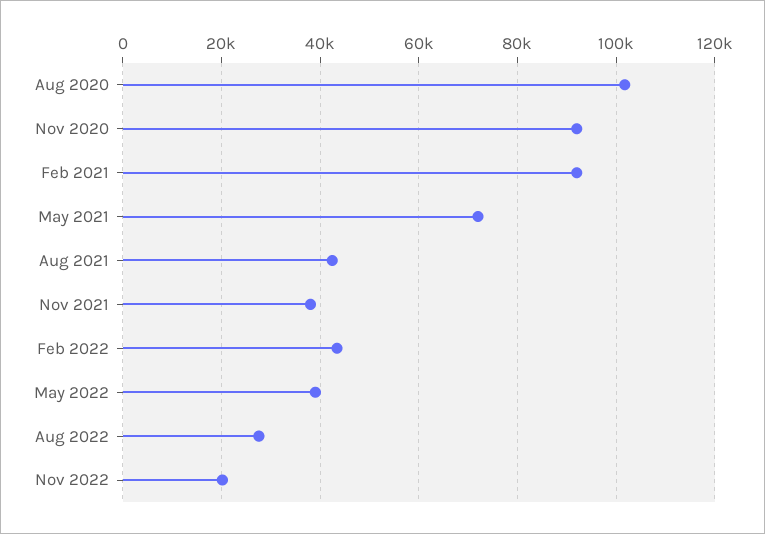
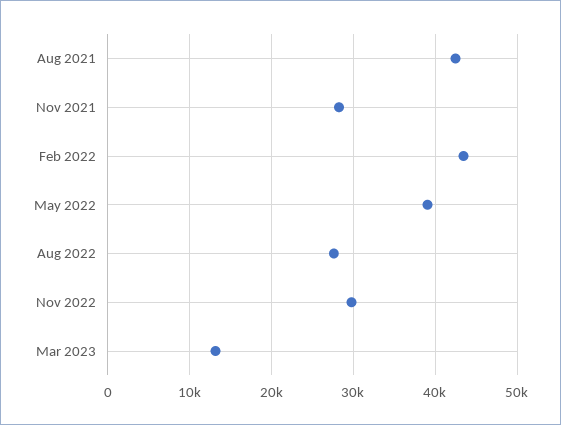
Aug 2020: 102000 -> none
Nov 2020: 92000 -> none
Feb 2021: 92000 -> none
May 2021: 72000 -> none
Nov 2021: 38000 -> 28000
Nov 2022: 20000 -> 30000
Mar 2023: none -> 13000

